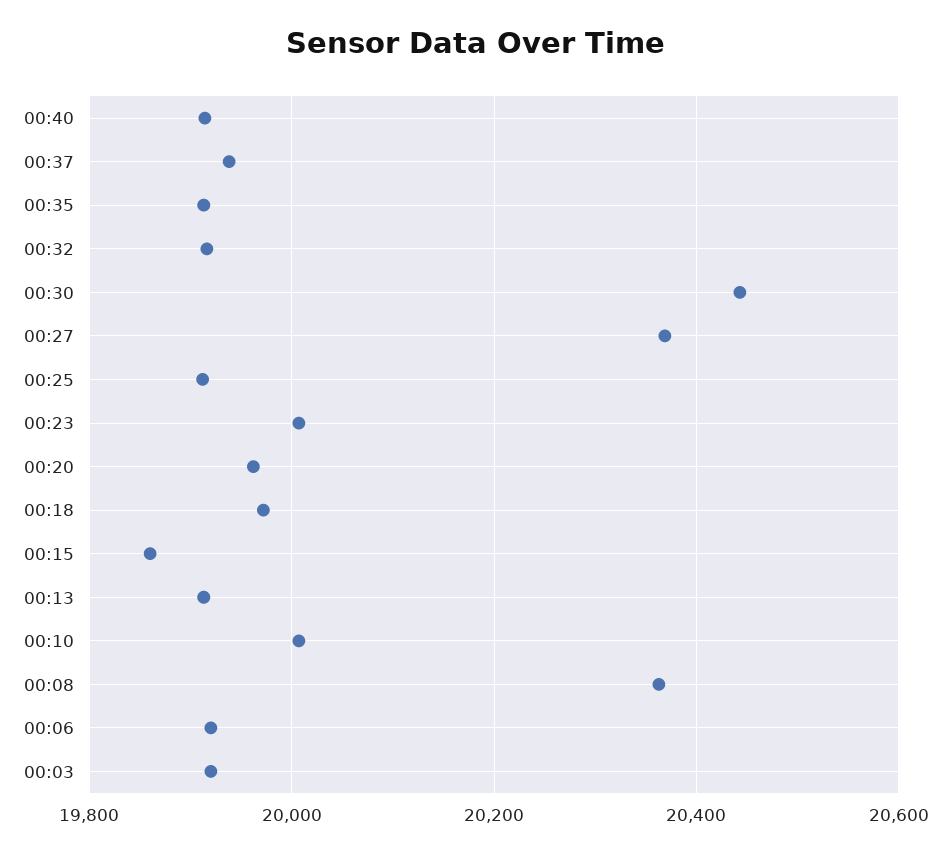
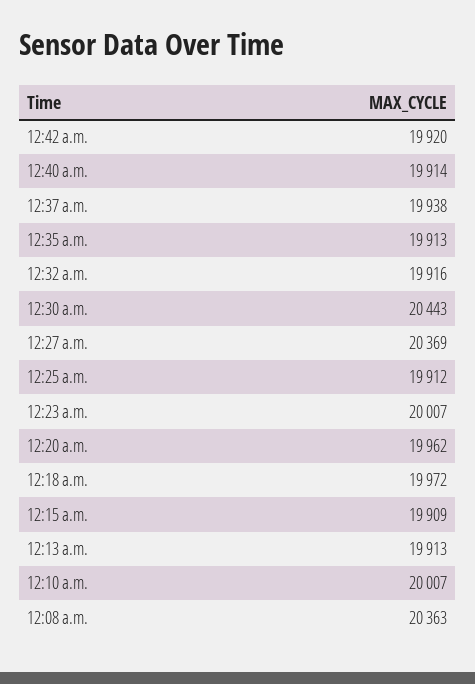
00:15: 19860 -> 19909
00:06: 19920 -> none
00:03: 19920 -> none
12:42 a.m.: none -> 19920

